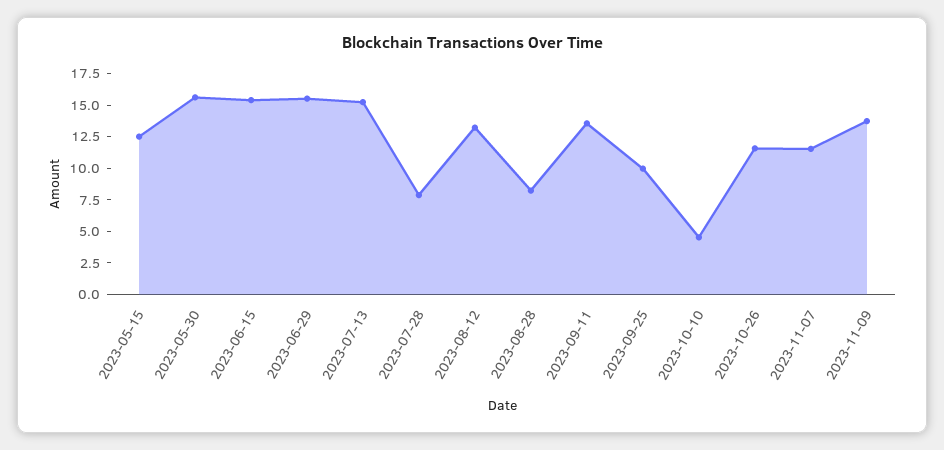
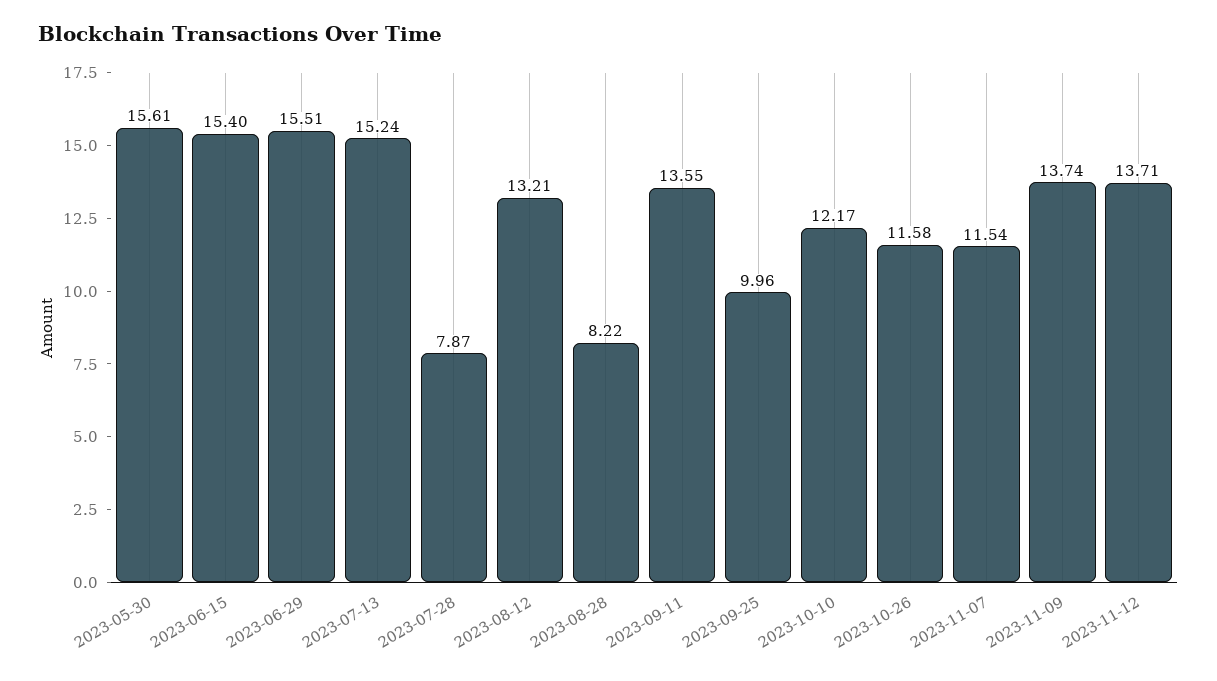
2023-05-15: 12.5 -> none
2023-10-10: 5 -> 12.17
2023-11-12: none -> 13.71

